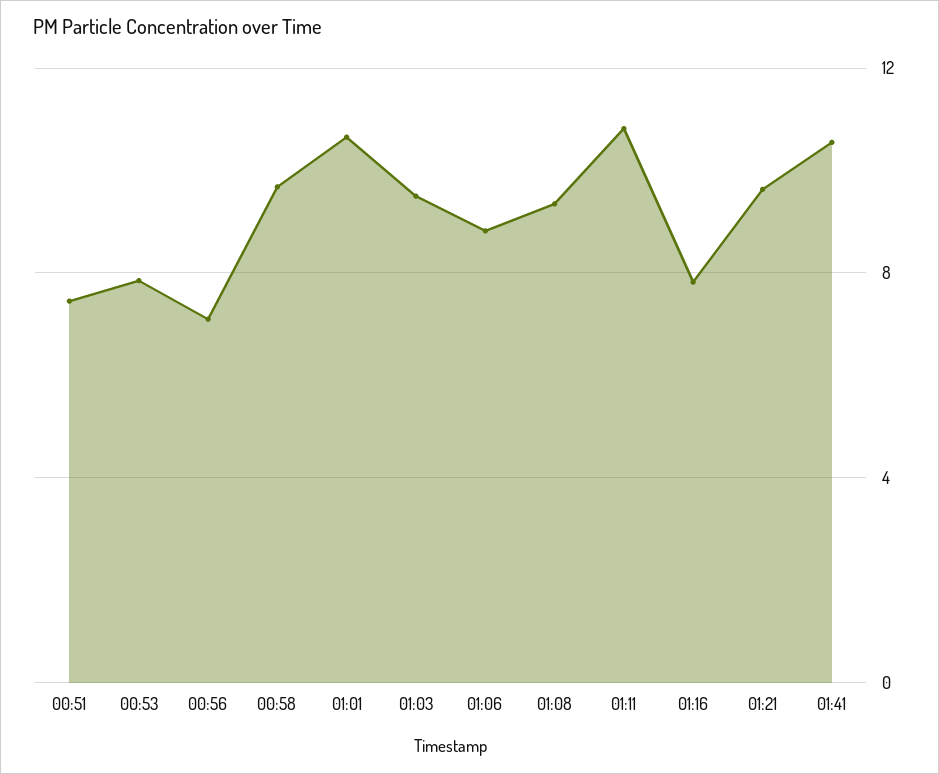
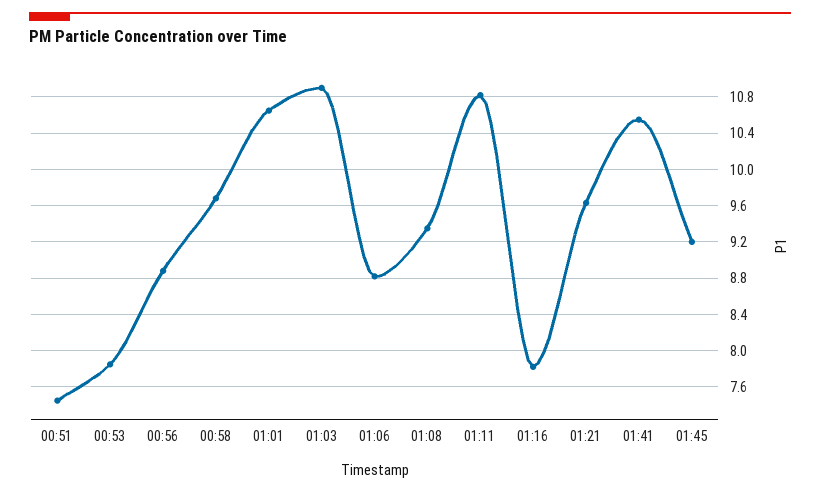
00:56: 7 -> 8.9
01:03: 9.5 -> 10.9
01:45: none -> 9.2

